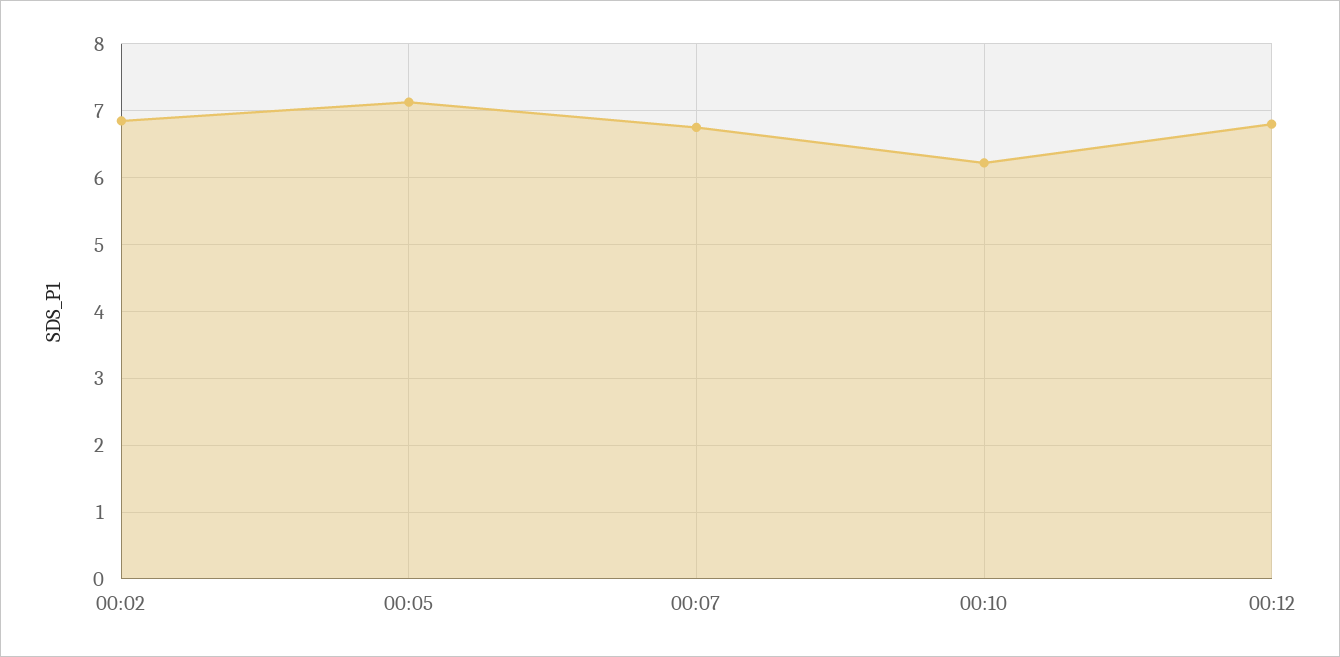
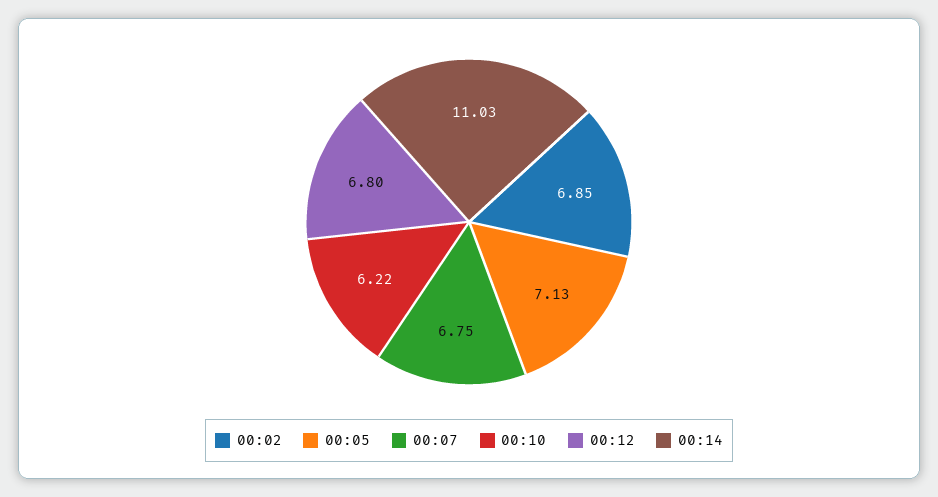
00:14: none -> 11.03

